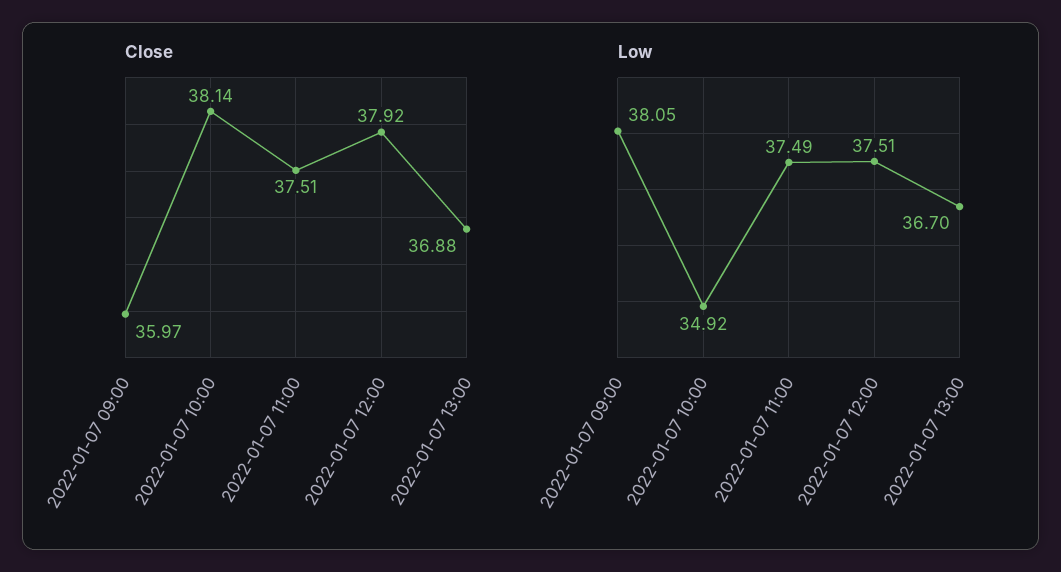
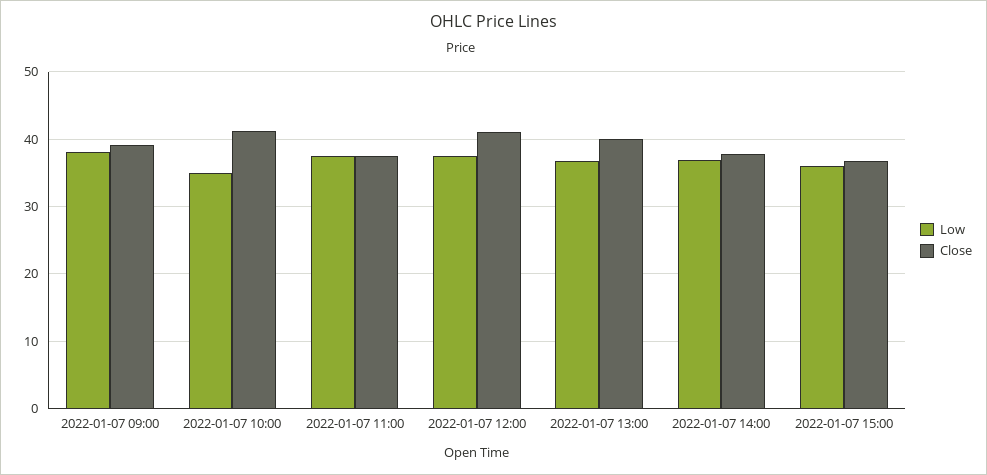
Close, 2022-01-07 09:00: 35.97 -> 39
Close, 2022-01-07 10:00: 38.14 -> 41
Close, 2022-01-07 12:00: 37.92 -> 41
Close, 2022-01-07 13:00: 36.88 -> 40
Low, 2022-01-07 14:00: none -> 37
Close, 2022-01-07 14:00: none -> 38
Low, 2022-01-07 15:00: none -> 36
Close, 2022-01-07 15:00: none -> 37

